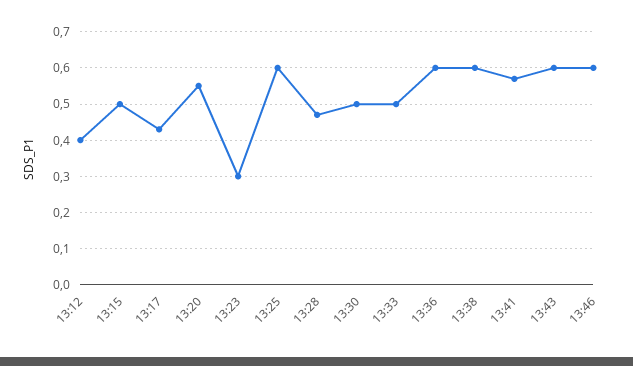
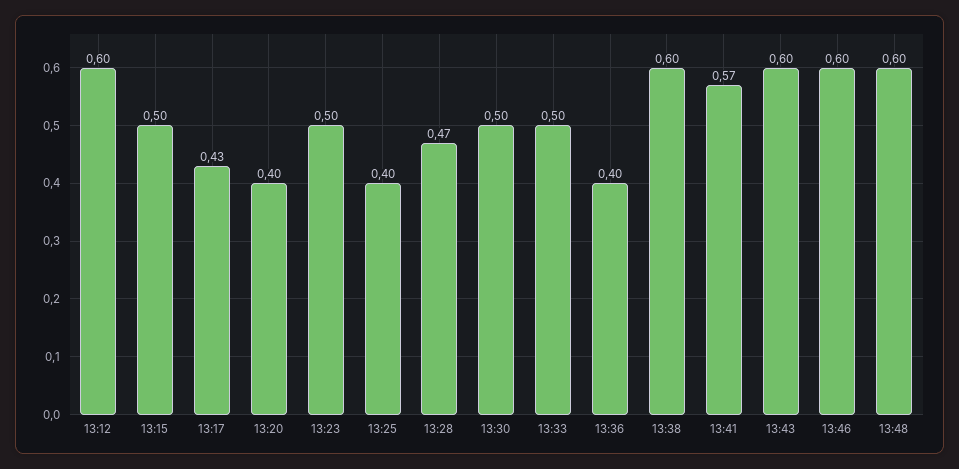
13:12: 0.4 -> 0.6
13:20: 0.55 -> 0.4
13:23: 0.3 -> 0.5
13:25: 0.6 -> 0.4
13:36: 0.6 -> 0.4
13:48: none -> 0.6

